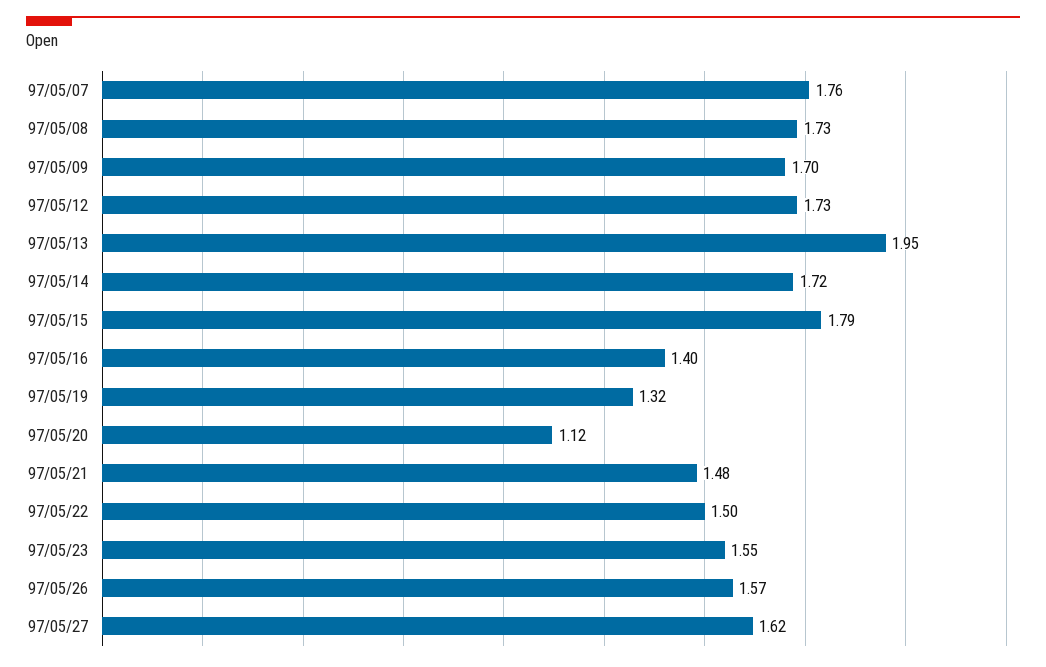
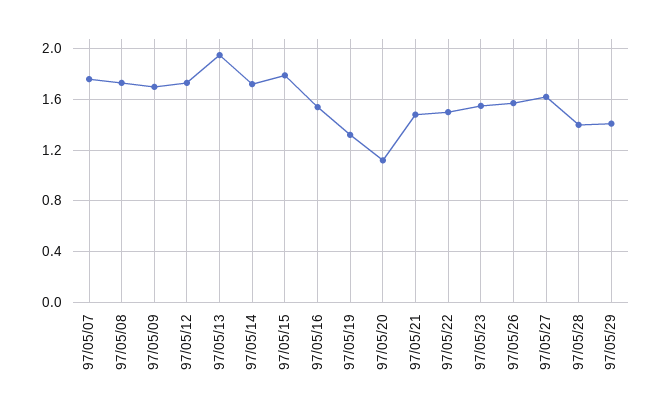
97/05/16: 1.4 -> 1.55
97/05/28: none -> 1.4
97/05/29: none -> 1.4

